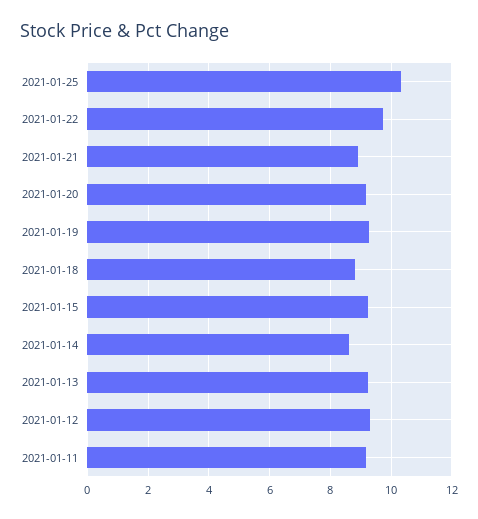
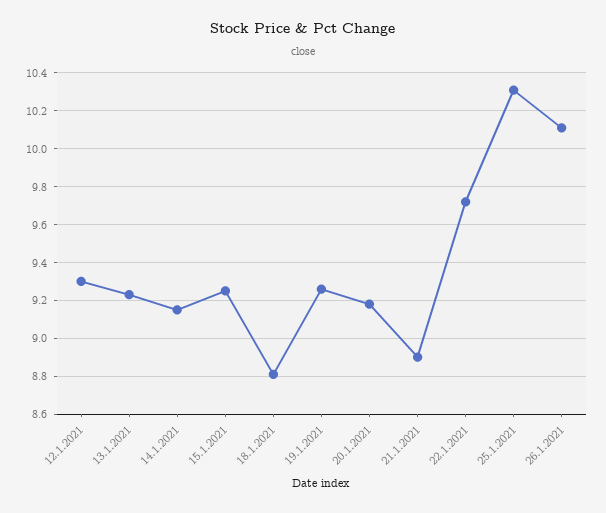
2021-01-14: 8.6 -> 9.15
2021-01-11: 9.2 -> none
26.1.2021: none -> 10.1

